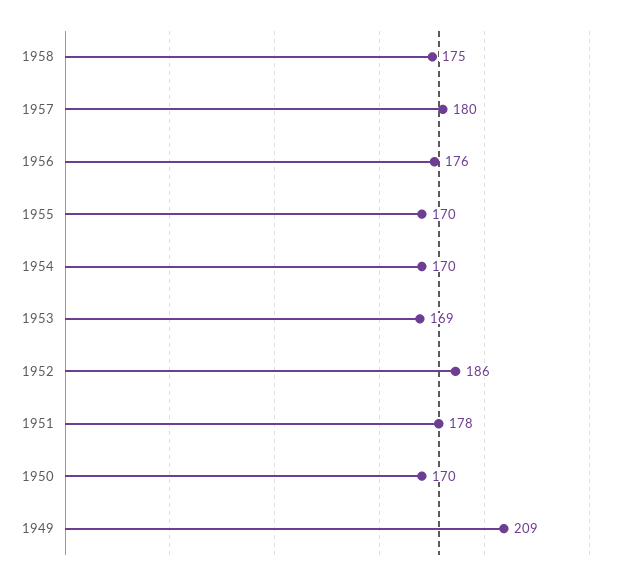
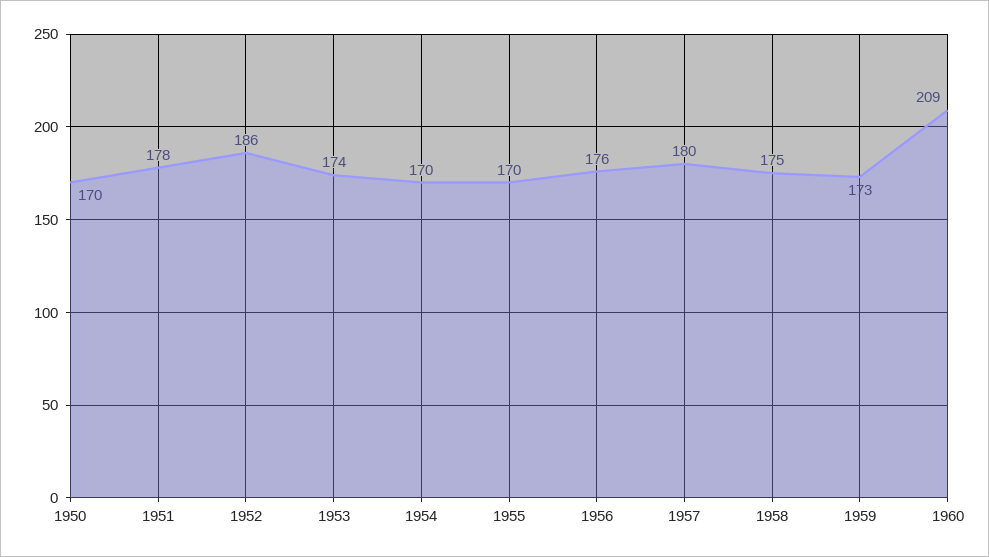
1953: 169 -> 174
1949: 209 -> none
1959: none -> 173
1960: none -> 209

